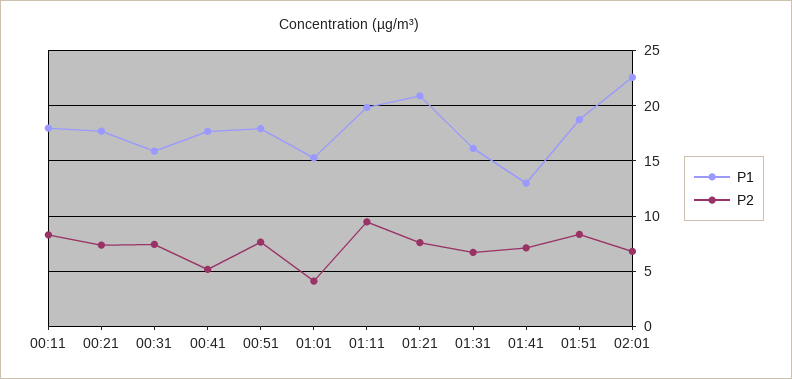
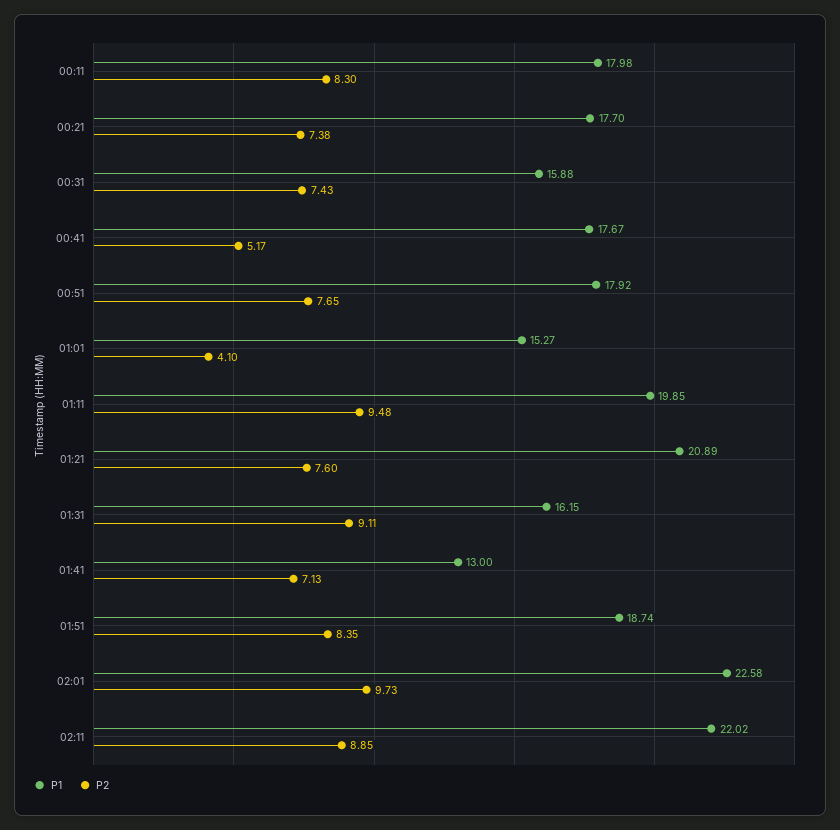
P2, 01:31: 7 -> 9.11
P2, 02:01: 7 -> 9.73
P1, 02:11: none -> 22.02
P2, 02:11: none -> 8.85

